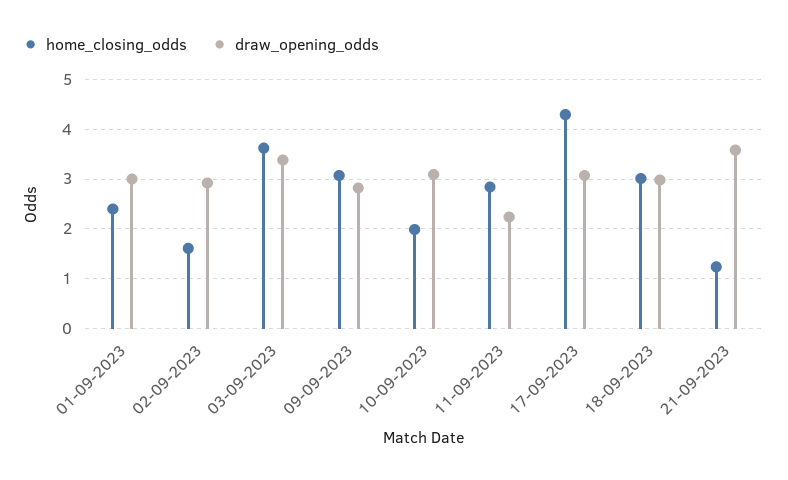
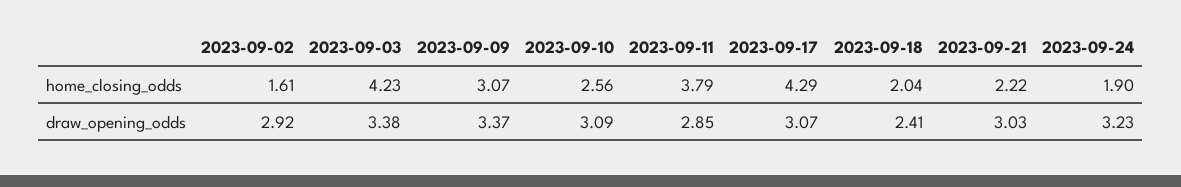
home_closing_odds, 01-09-2023: 2.4 -> none
draw_opening_odds, 01-09-2023: 3 -> none
home_closing_odds, 03-09-2023: 3.6 -> 4.23
draw_opening_odds, 09-09-2023: 2.8 -> 3.37
home_closing_odds, 10-09-2023: 2 -> 2.56
home_closing_odds, 11-09-2023: 2.8 -> 3.79
draw_opening_odds, 11-09-2023: 2.2 -> 2.85
home_closing_odds, 18-09-2023: 3 -> 2.04
draw_opening_odds, 18-09-2023: 3 -> 2.41
home_closing_odds, 21-09-2023: 1.2 -> 2.22
draw_opening_odds, 21-09-2023: 3.6 -> 3.03
home_closing_odds, 2023-09-24: none -> 1.9
draw_opening_odds, 2023-09-24: none -> 3.23

